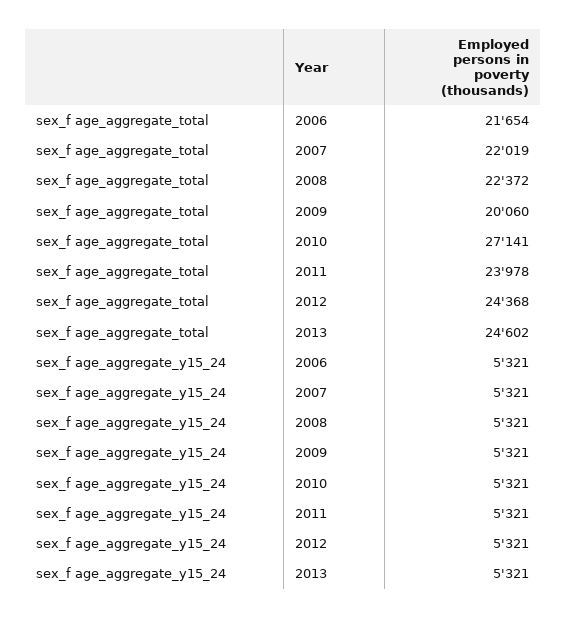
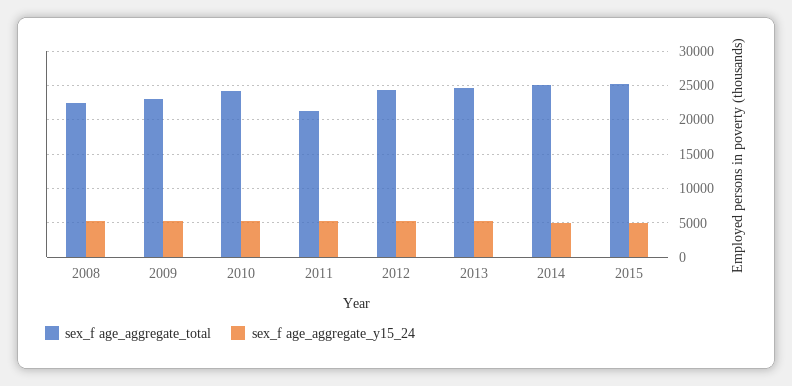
sex_f age_aggregate_total, 2006: 21654 -> none
sex_f age_aggregate_total, 2007: 22019 -> none
sex_f age_aggregate_total, 2009: 20060 -> 23000
sex_f age_aggregate_total, 2010: 27141 -> 24000
sex_f age_aggregate_total, 2011: 23978 -> 21000
sex_f age_aggregate_y15_24, 2006: 5321 -> none
sex_f age_aggregate_y15_24, 2007: 5321 -> none
sex_f age_aggregate_total, 2014: none -> 25000
sex_f age_aggregate_y15_24, 2014: none -> 5000
sex_f age_aggregate_total, 2015: none -> 25000
sex_f age_aggregate_y15_24, 2015: none -> 5000

